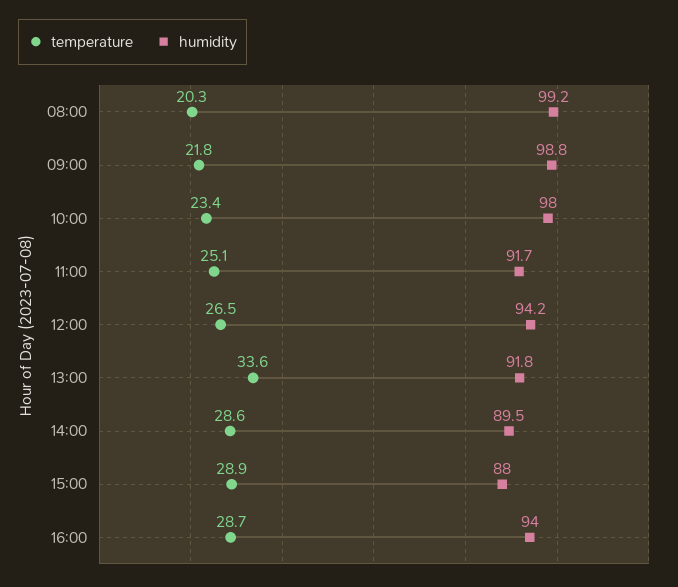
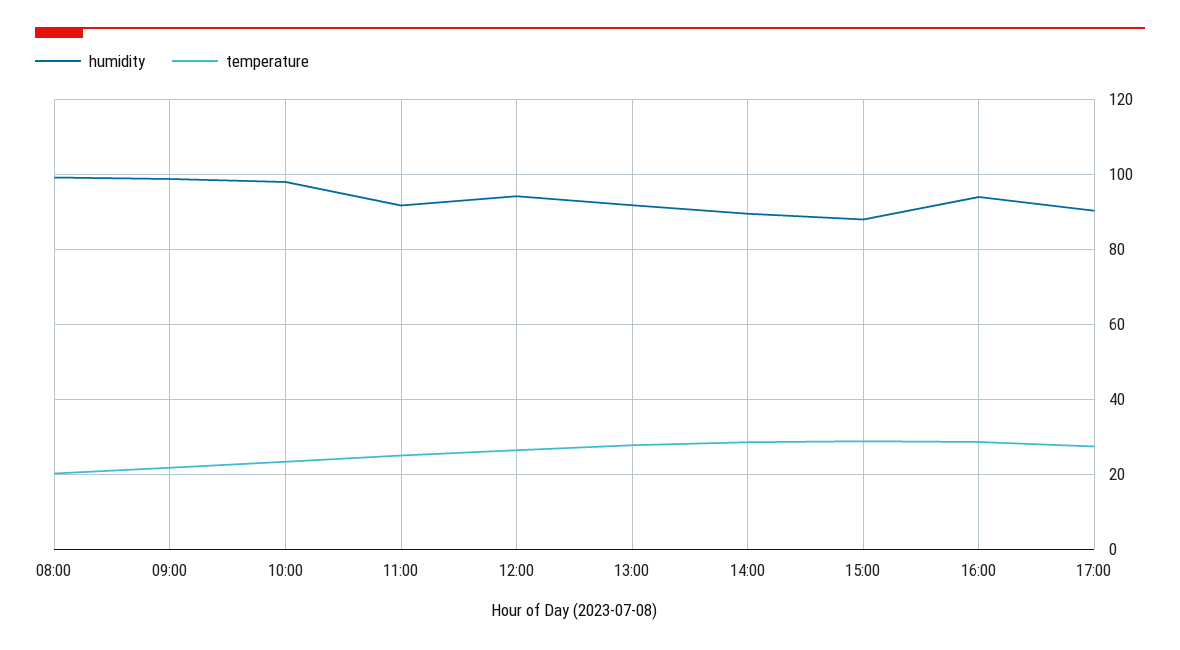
temperature, 13:00: 33.6 -> 28
humidity, 17:00: none -> 90
temperature, 17:00: none -> 28

